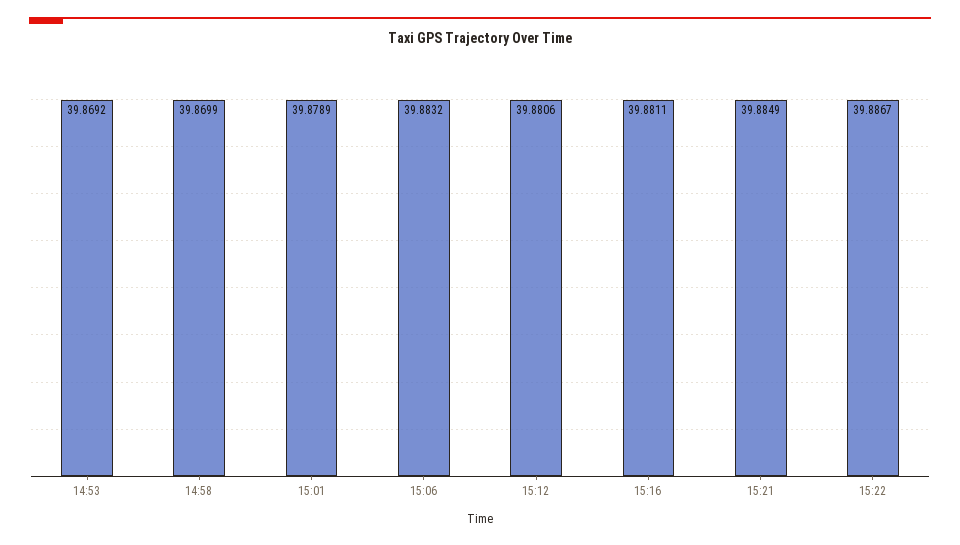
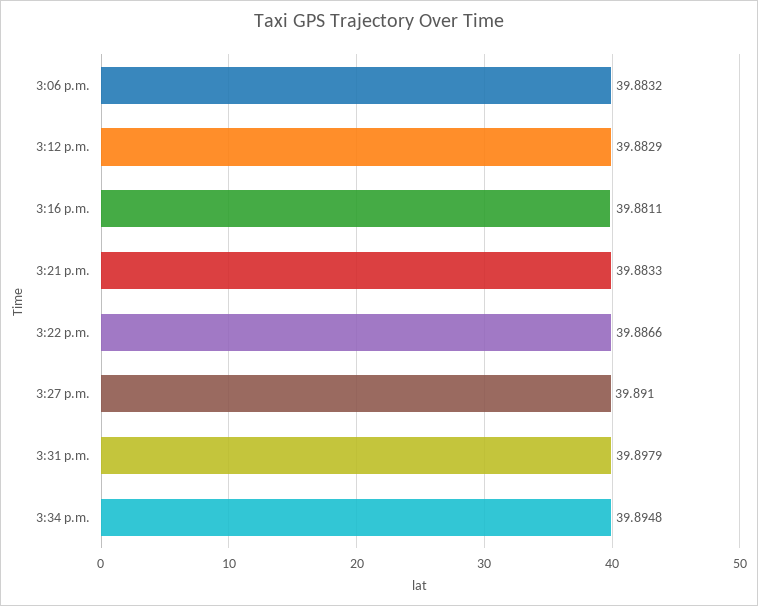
14:53: 39.8692 -> none
14:58: 39.8699 -> none
15:01: 39.8789 -> none
15:12: 39.8806 -> 39.8829
15:21: 39.8849 -> 39.8833
15:22: 39.8867 -> 39.8866
3:27 p.m.: none -> 39.891
3:31 p.m.: none -> 39.8979
3:34 p.m.: none -> 39.8948

